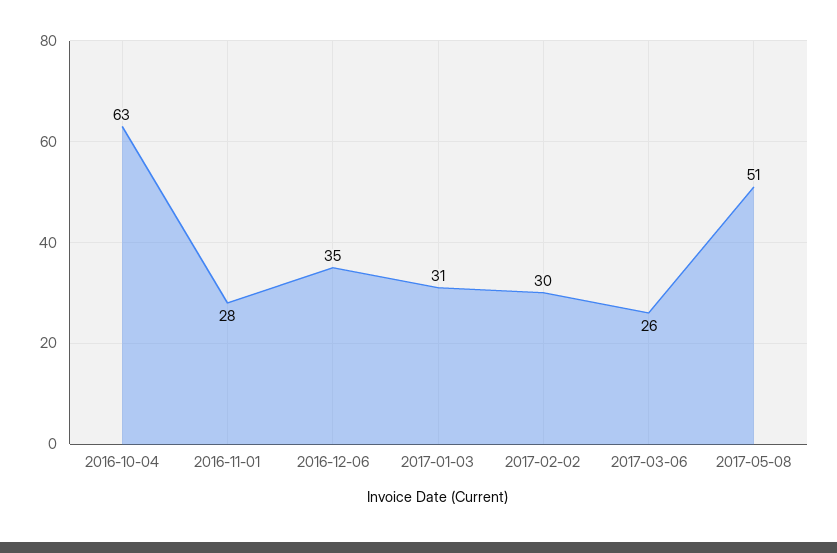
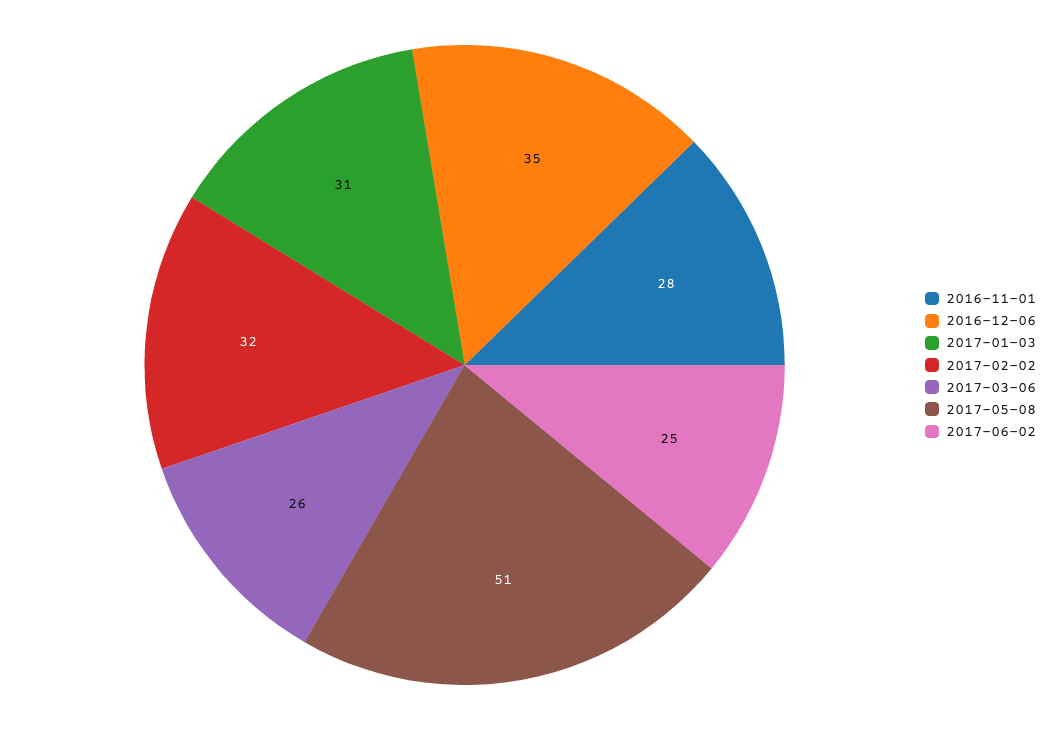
2016-10-04: 63 -> none
2017-02-02: 30 -> 32
2017-06-02: none -> 25

